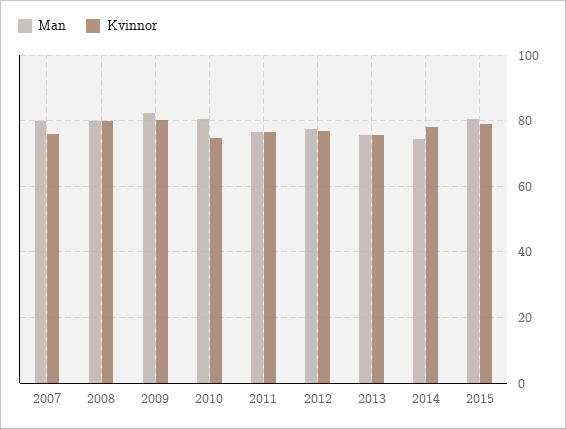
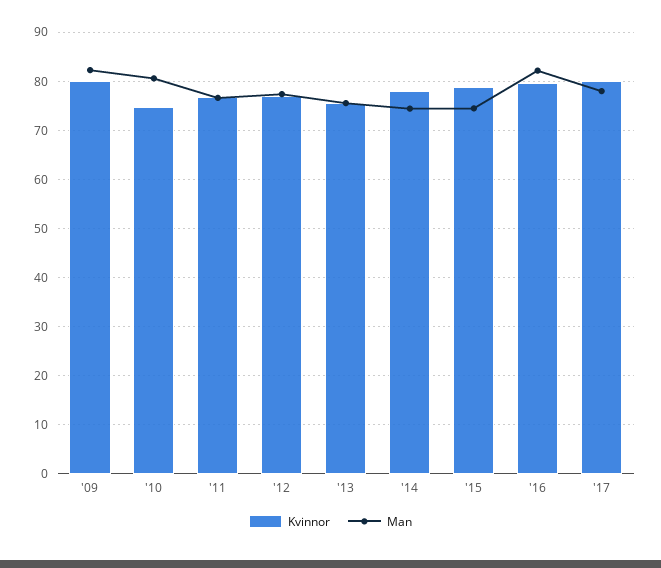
Man, 2007: 80 -> none
Kvinnor, 2007: 76 -> none
Man, 2008: 80 -> none
Kvinnor, 2008: 80 -> none
Man, 2015: 80 -> 74
Kvinnor, '16: none -> 80
Man, '16: none -> 82
Kvinnor, '17: none -> 80
Man, '17: none -> 78

